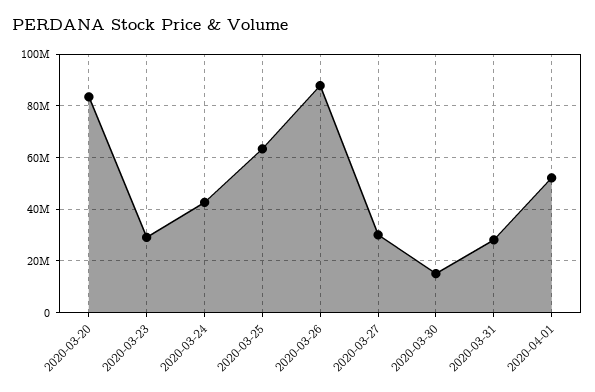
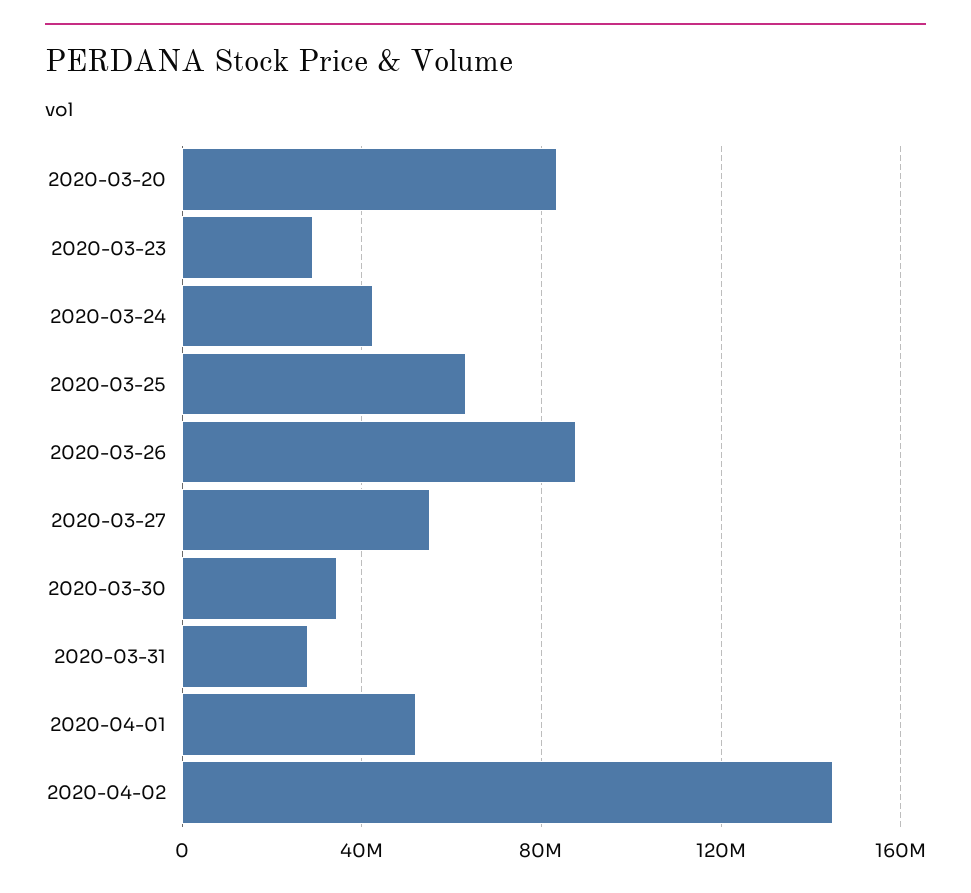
2020-03-27: 30000000 -> 55000000
2020-03-30: 15000000 -> 35000000
2020-04-02: none -> 145000000

